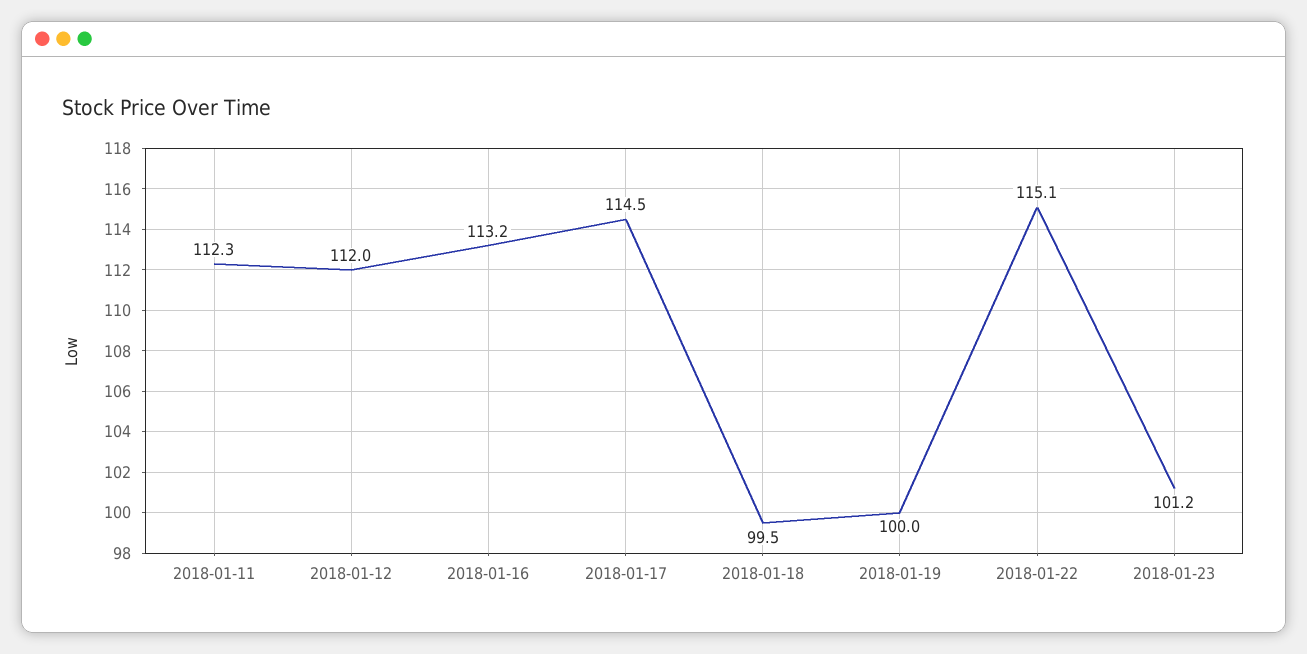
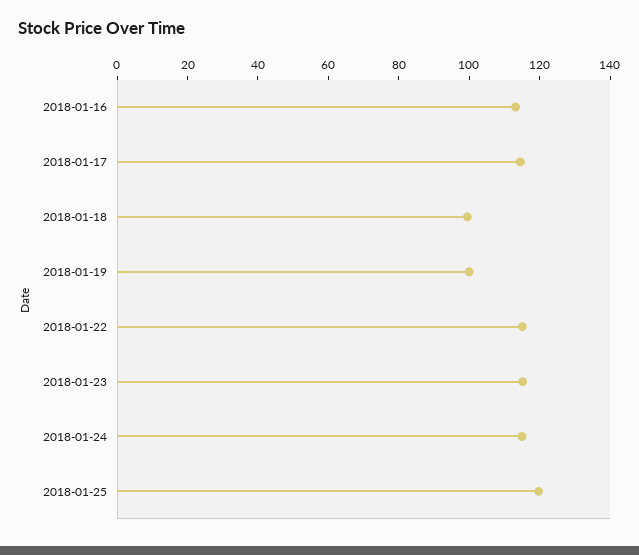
2018-01-11: 112.3 -> none
2018-01-12: 112 -> none
2018-01-23: 101.2 -> 115
2018-01-24: none -> 115
2018-01-25: none -> 120

